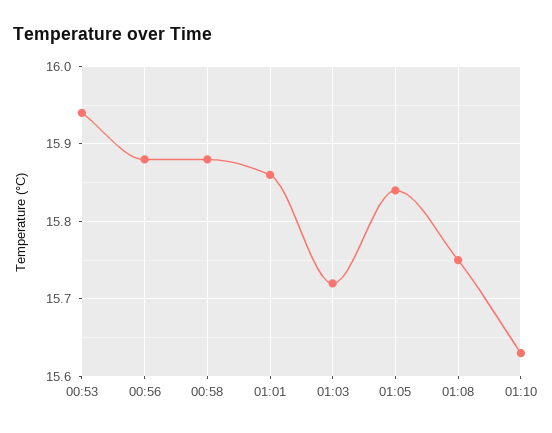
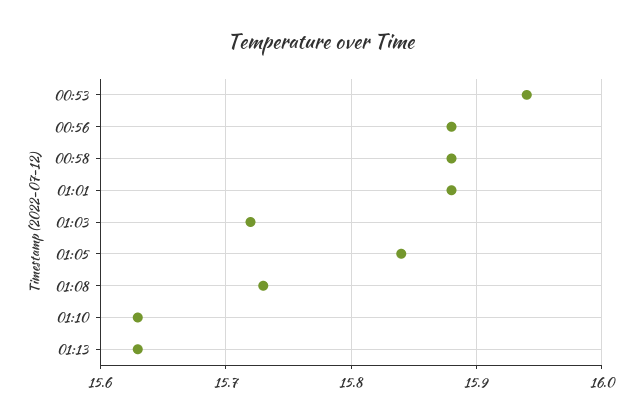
01:01: 15.86 -> 15.88
01:08: 15.75 -> 15.73
01:13: none -> 15.63

